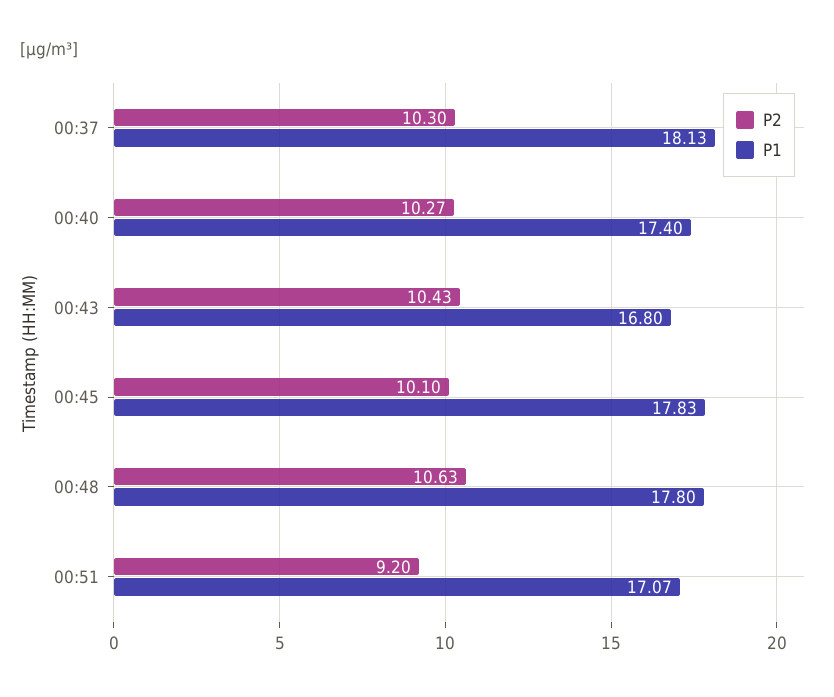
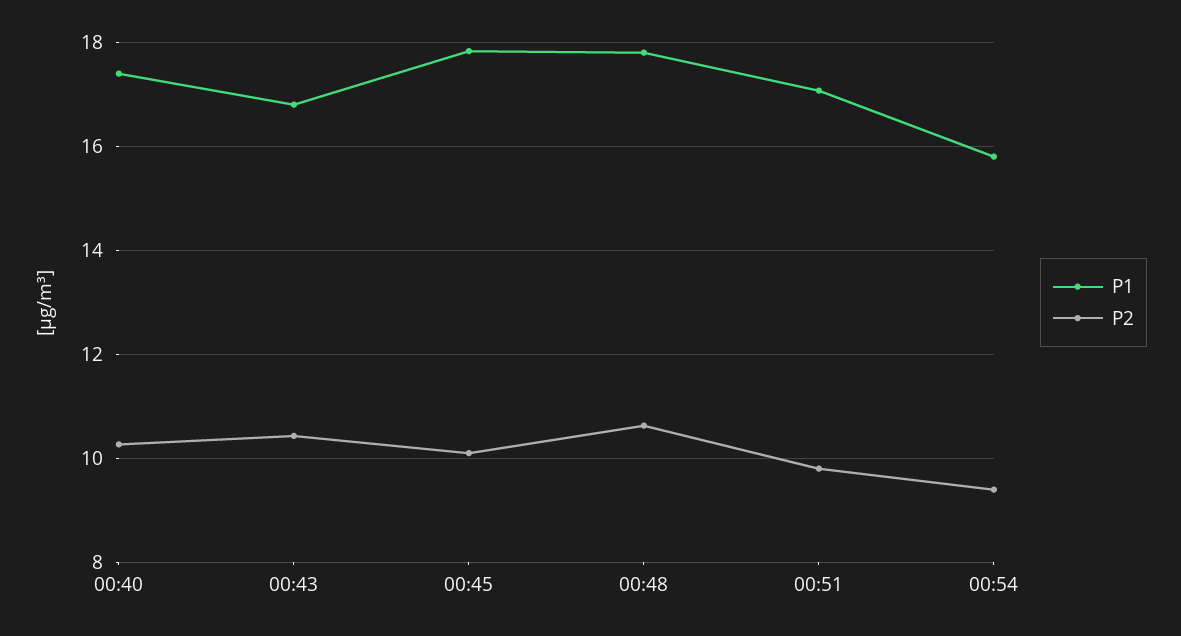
P2, 00:37: 10.3 -> none
P1, 00:37: 18.13 -> none
P2, 00:51: 9.2 -> 9.8
P1, 00:54: none -> 15.8
P2, 00:54: none -> 9.4

